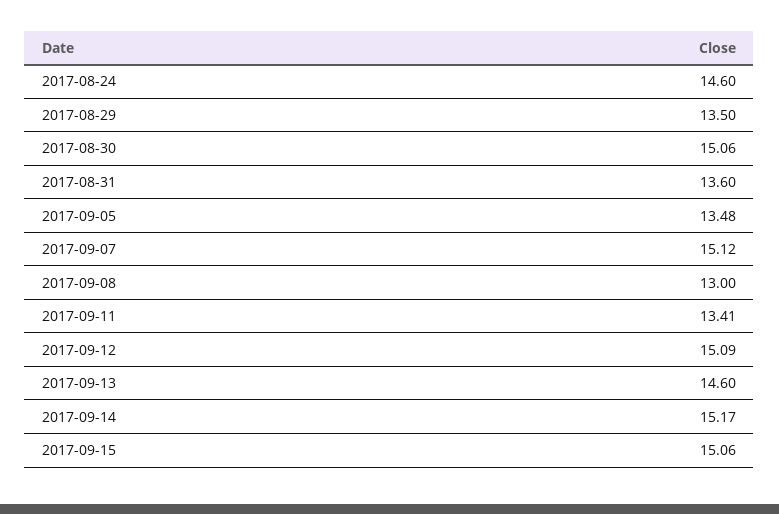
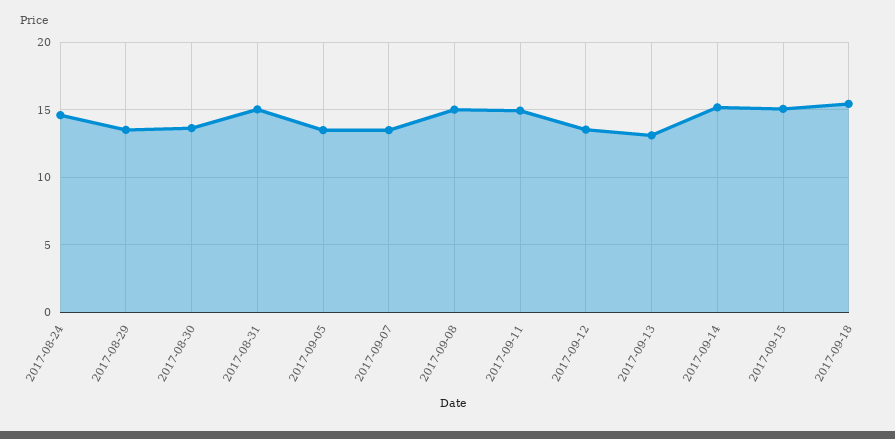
2017-08-30: 15.06 -> 13.5
2017-08-31: 13.6 -> 15
2017-09-07: 15.12 -> 13.5
2017-09-08: 13 -> 15
2017-09-11: 13.41 -> 15
2017-09-12: 15.09 -> 13.5
2017-09-13: 14.6 -> 13
2017-09-18: none -> 15.5

